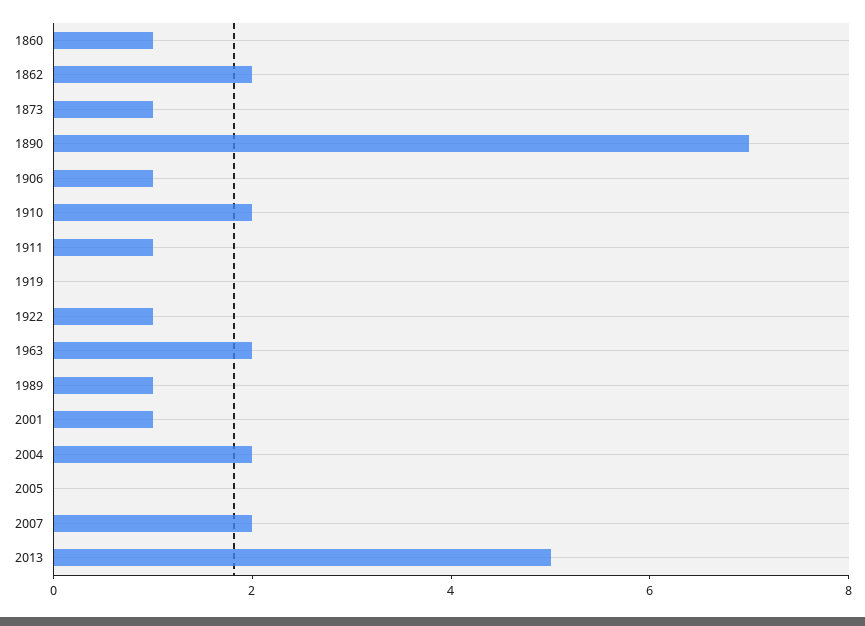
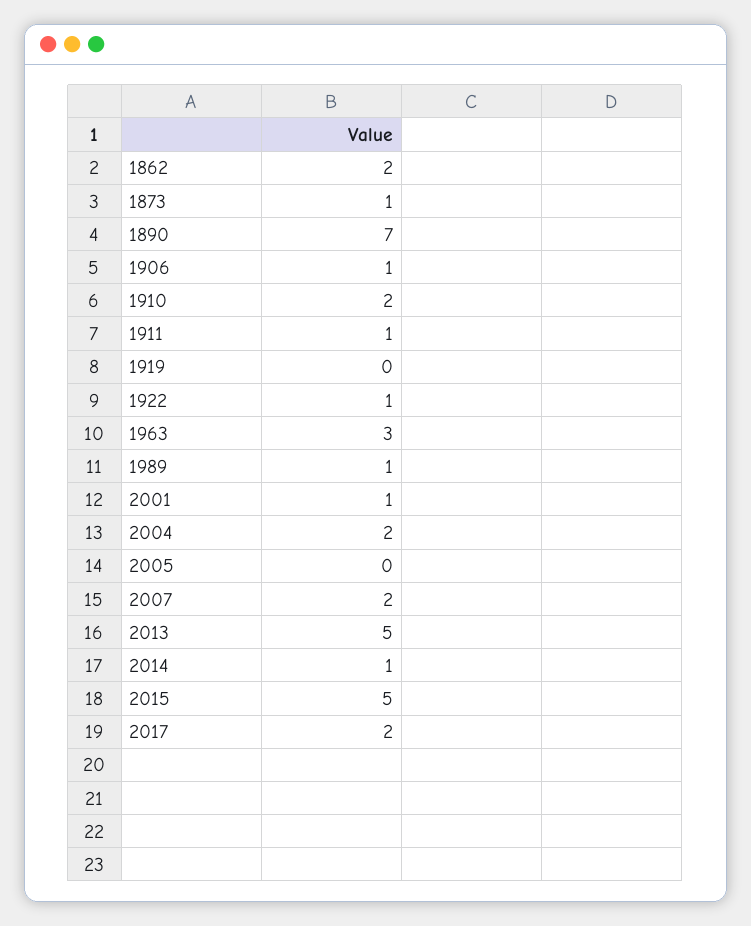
1860: 1 -> none
1963: 2 -> 3
2014: none -> 1
2015: none -> 5
2017: none -> 2

